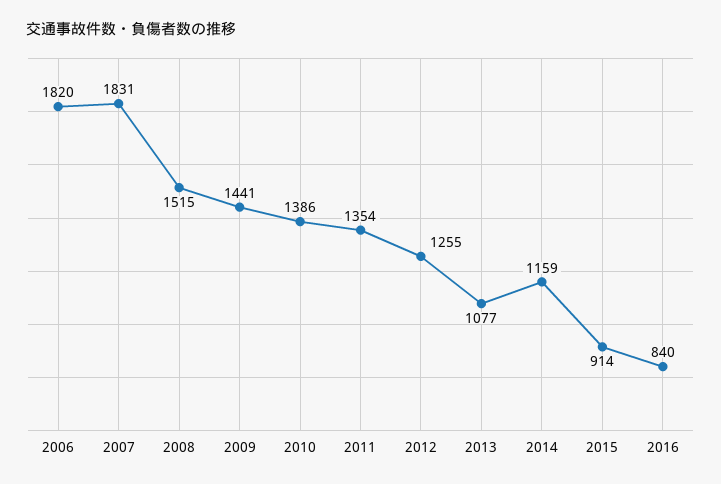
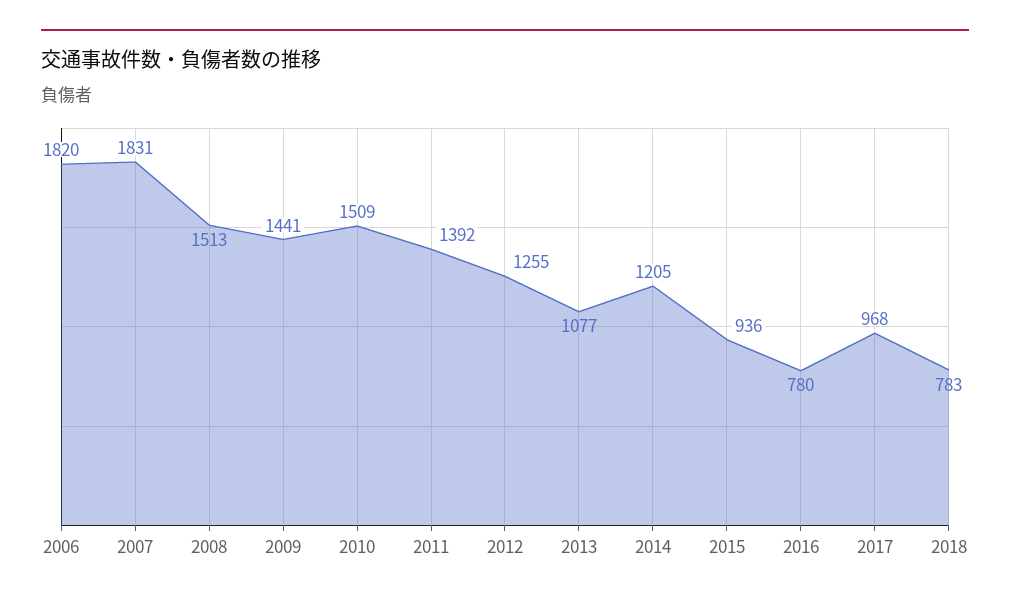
2008: 1515 -> 1513
2010: 1386 -> 1509
2011: 1354 -> 1392
2014: 1159 -> 1205
2015: 914 -> 936
2016: 840 -> 780
2017: none -> 968
2018: none -> 783

